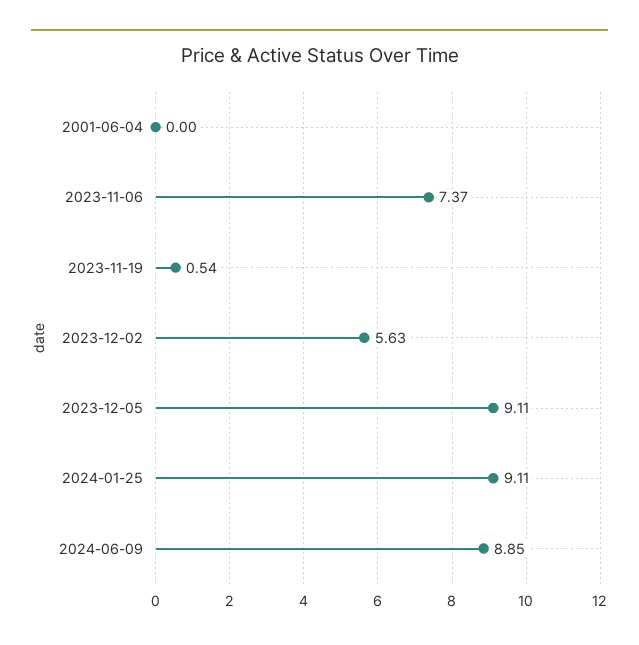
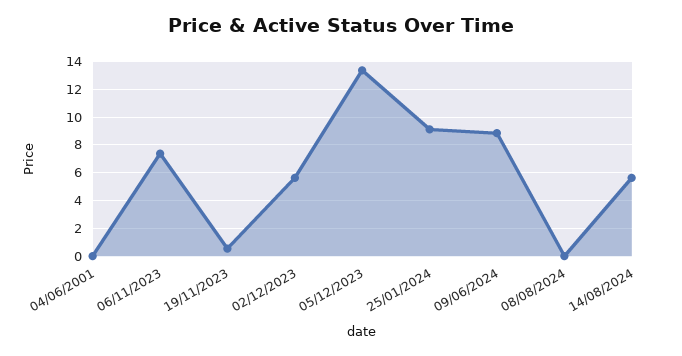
2023-12-05: 9.11 -> 13.5
08/08/2024: none -> 0
14/08/2024: none -> 5.5

